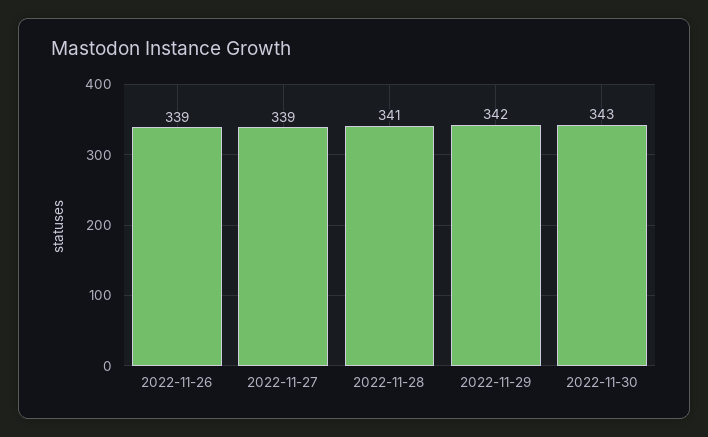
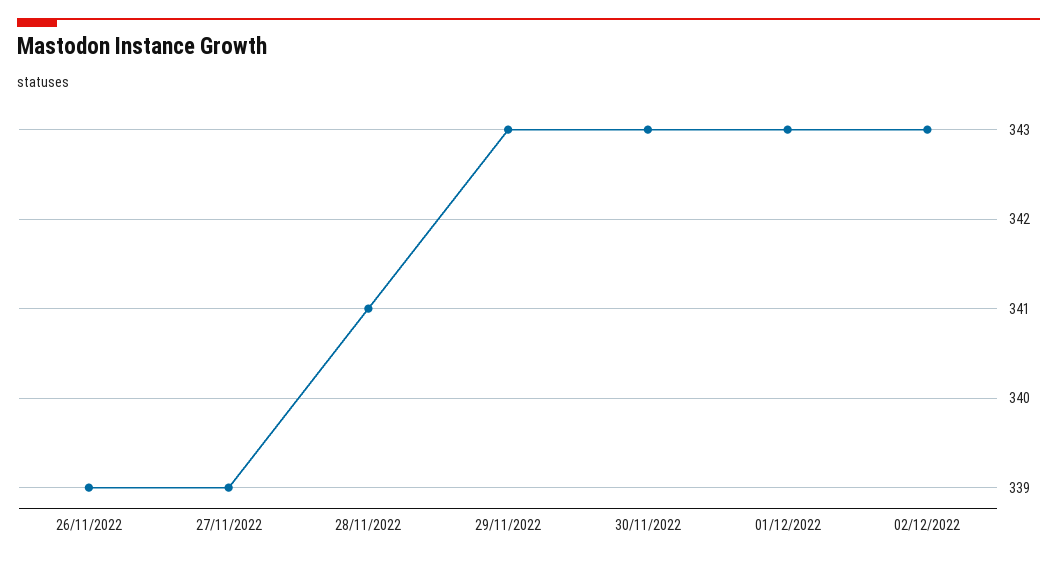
2022-11-29: 342 -> 343
01/12/2022: none -> 343
02/12/2022: none -> 343

